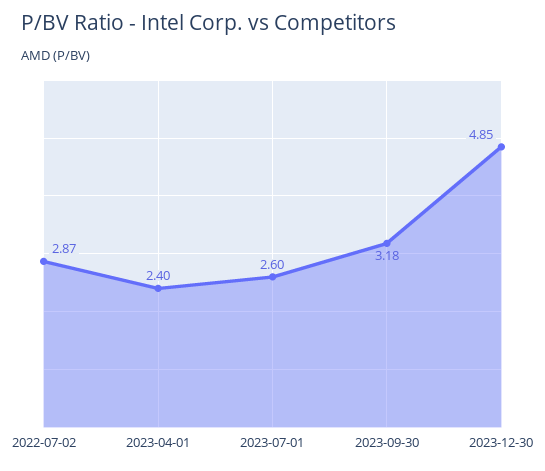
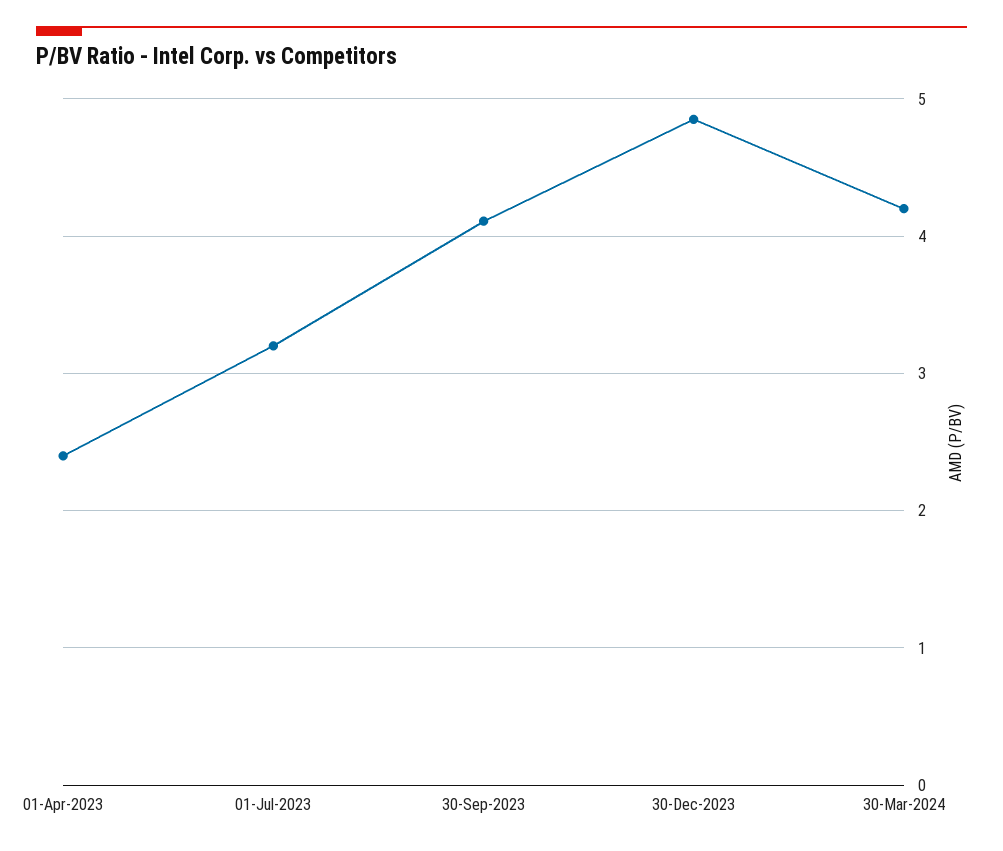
2022-07-02: 2.87 -> none
2023-07-01: 2.6 -> 3.2
2023-09-30: 3.18 -> 4.1
30-Mar-2024: none -> 4.2

